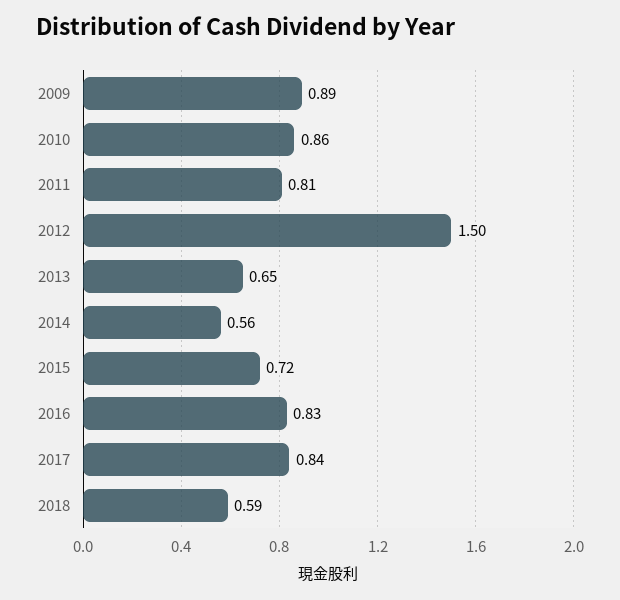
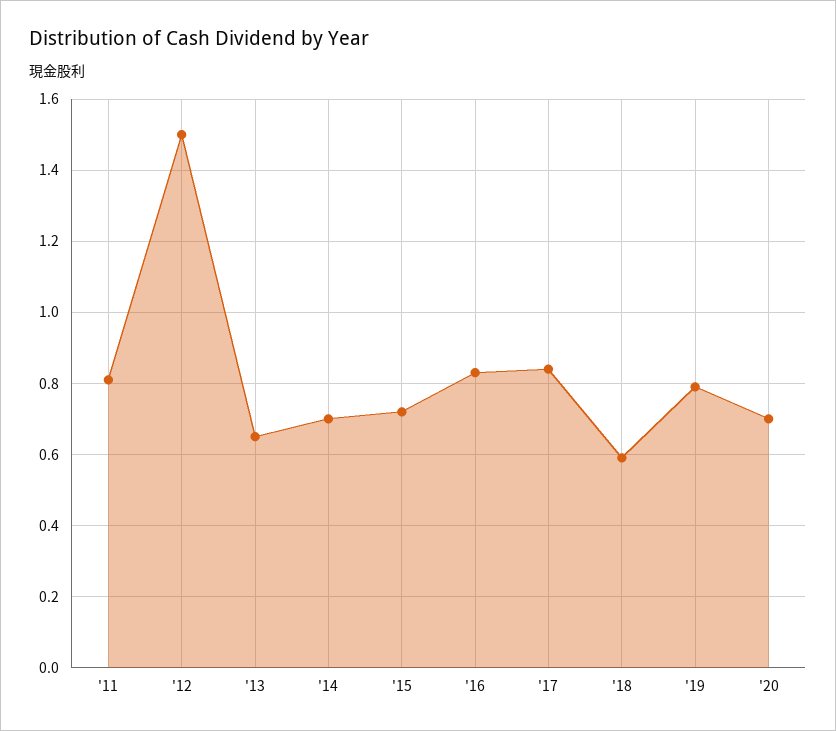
2009: 0.89 -> none
2010: 0.86 -> none
2014: 0.56 -> 0.7
'19: none -> 0.8
'20: none -> 0.7

